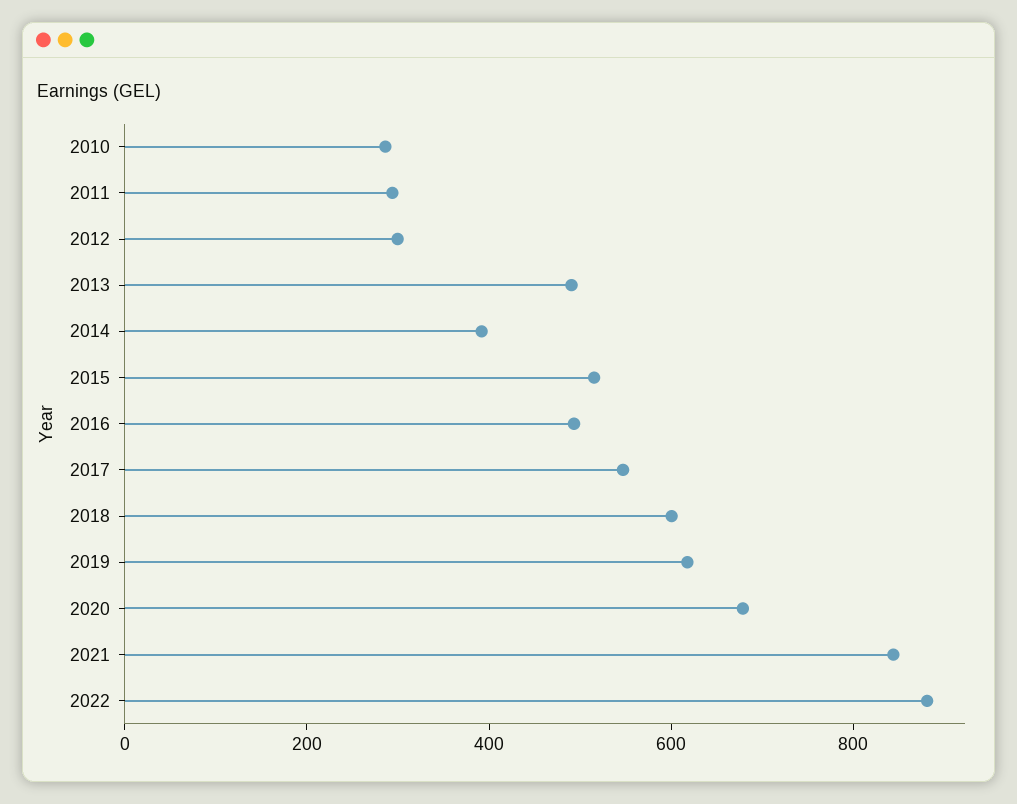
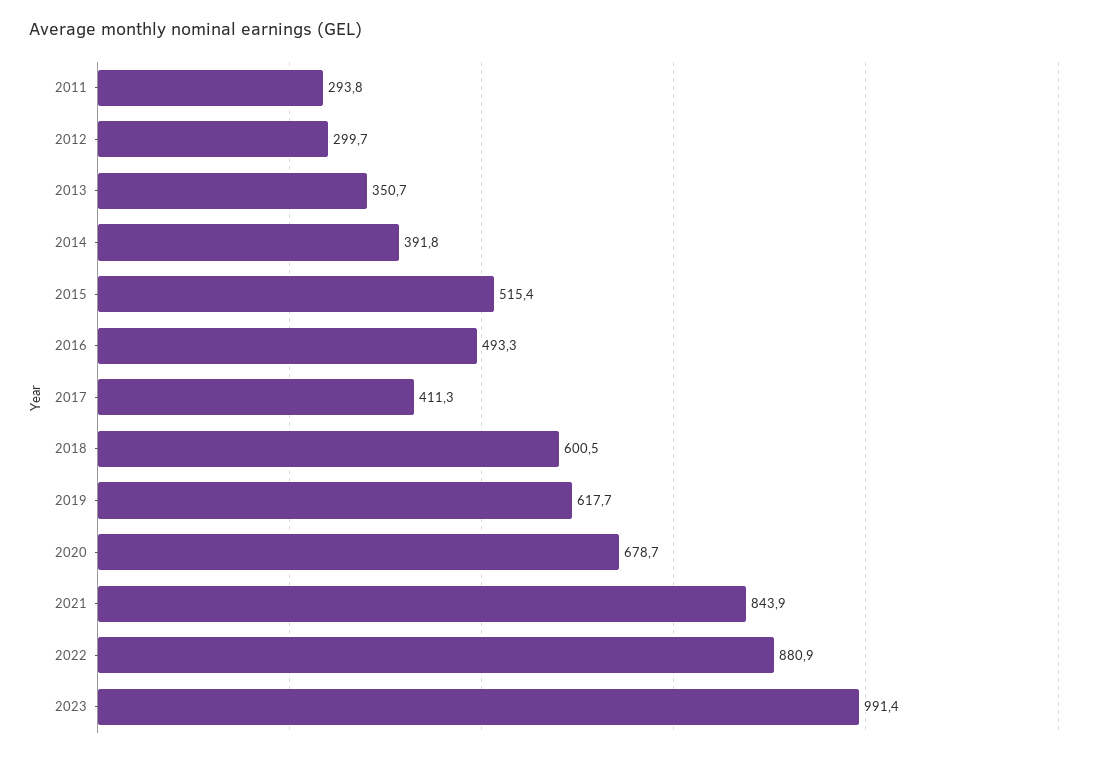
2010: 300 -> none
2013: 500 -> 350.7
2017: 550 -> 411.3
2023: none -> 991.4

